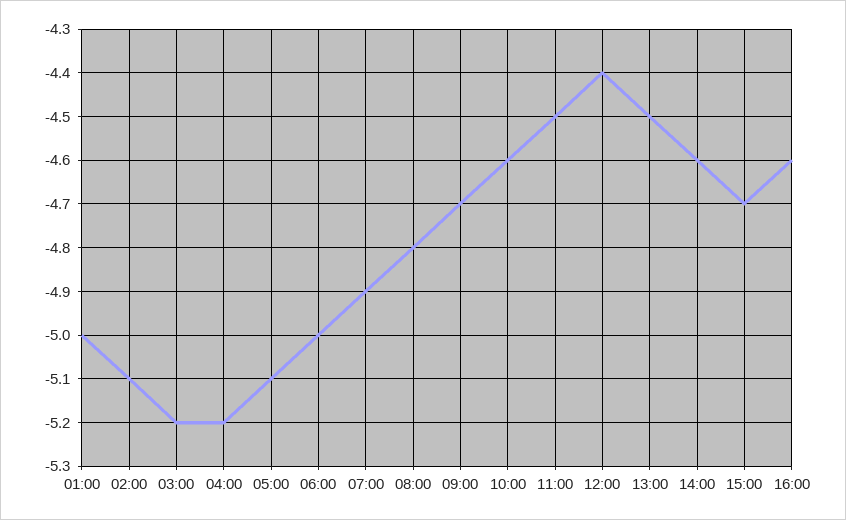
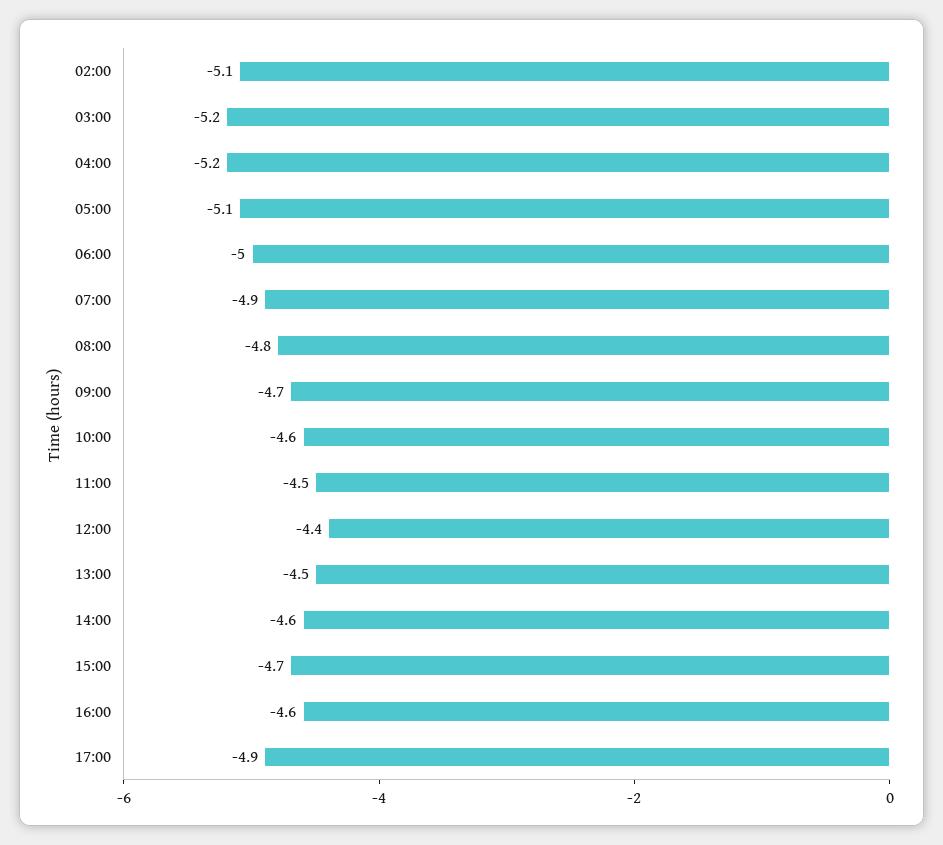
01:00: -5 -> none
17:00: none -> -4.9

